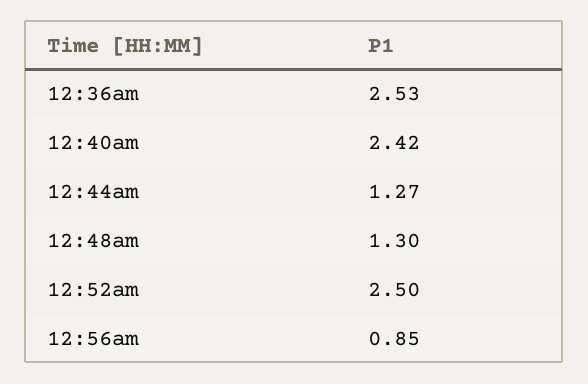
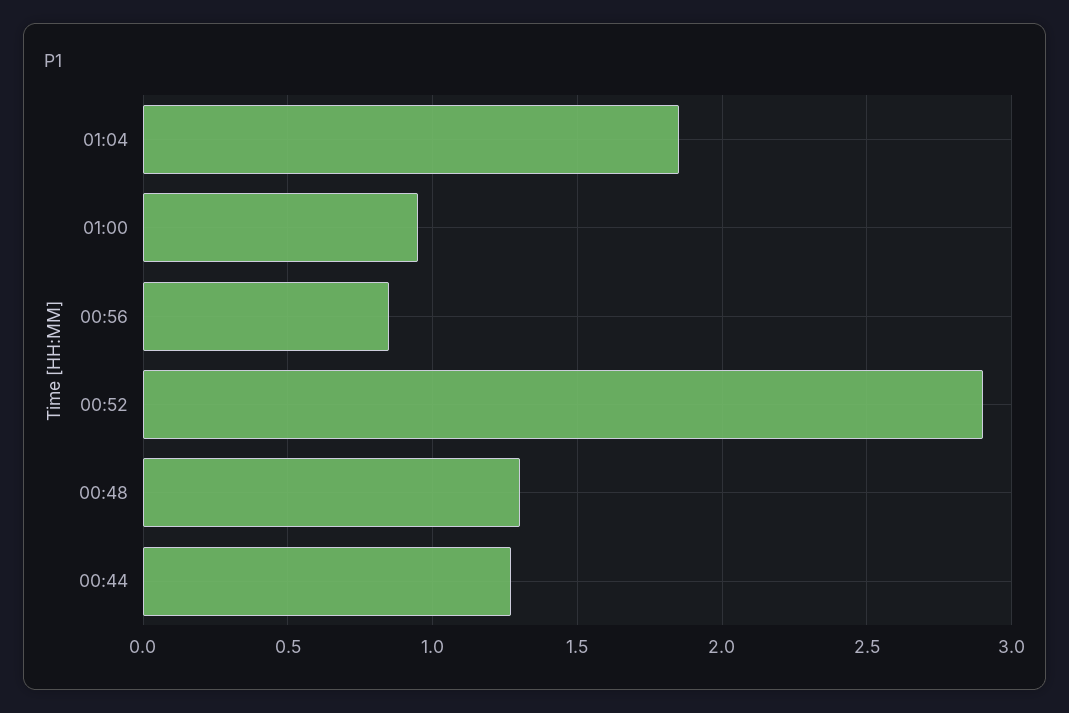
12:36am: 2.53 -> none
12:40am: 2.42 -> none
12:52am: 2.5 -> 2.9
01:04: none -> 1.85
01:00: none -> 0.95

